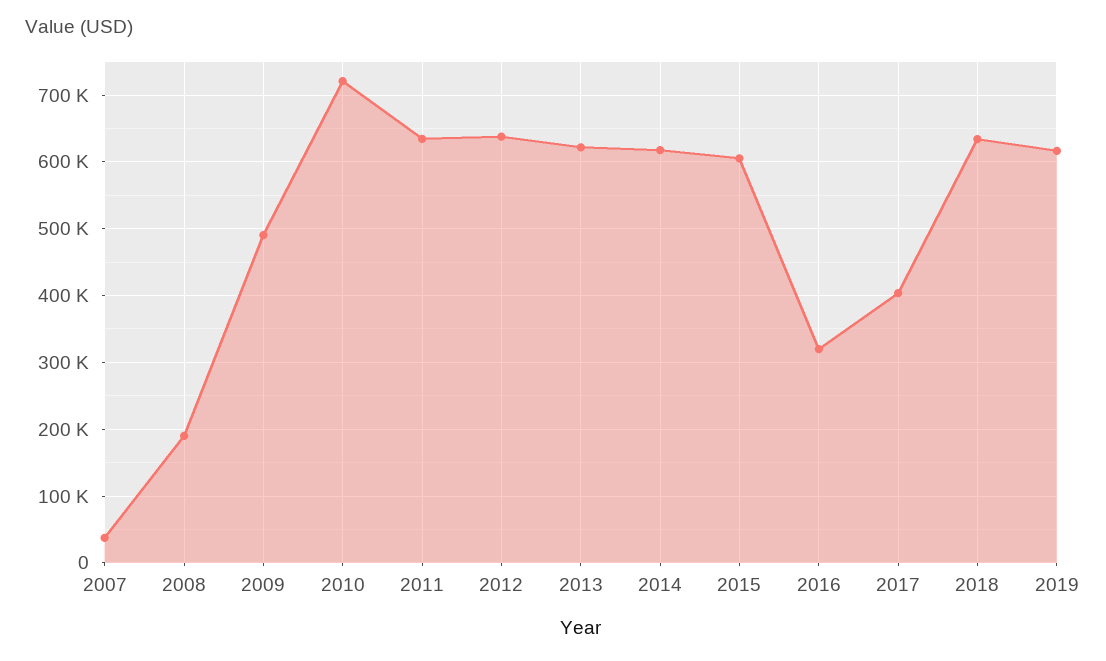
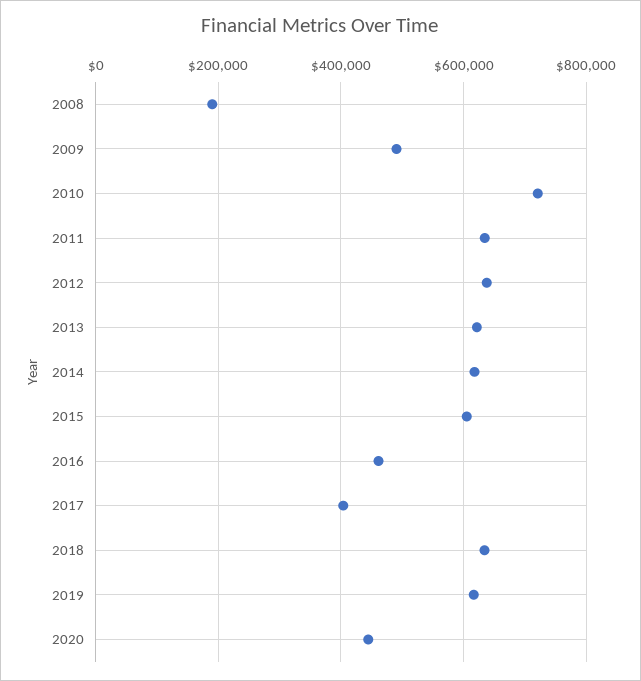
2007: 40000 -> none
2016: 320000 -> 460000
2020: none -> 440000

